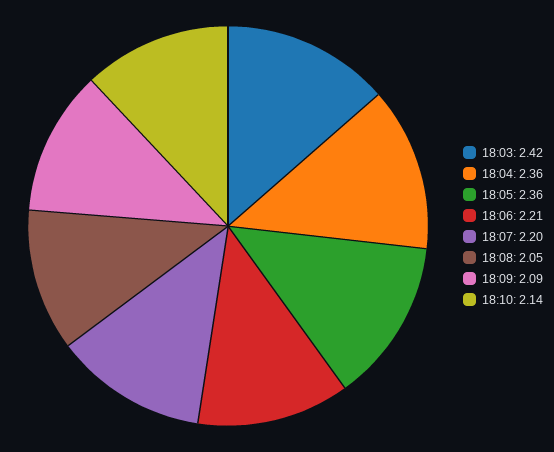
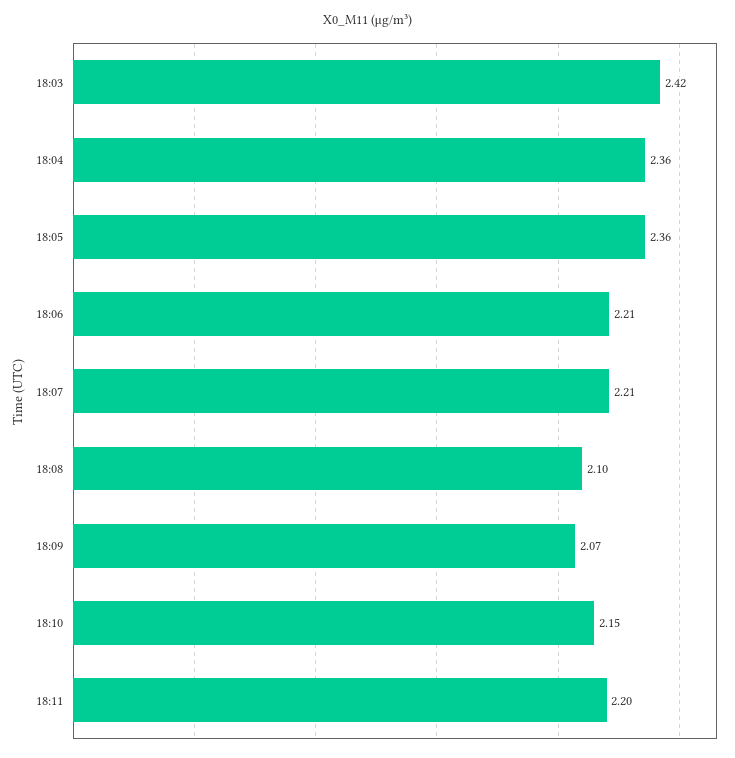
18:07: 2.2 -> 2.21
18:08: 2.05 -> 2.1
18:09: 2.09 -> 2.07
18:10: 2.14 -> 2.15
18:11: none -> 2.2

